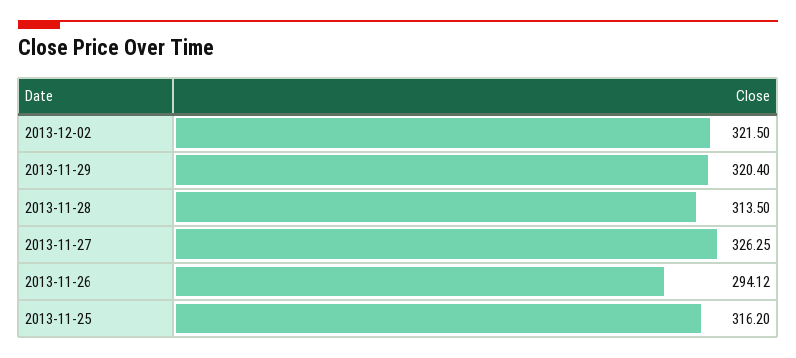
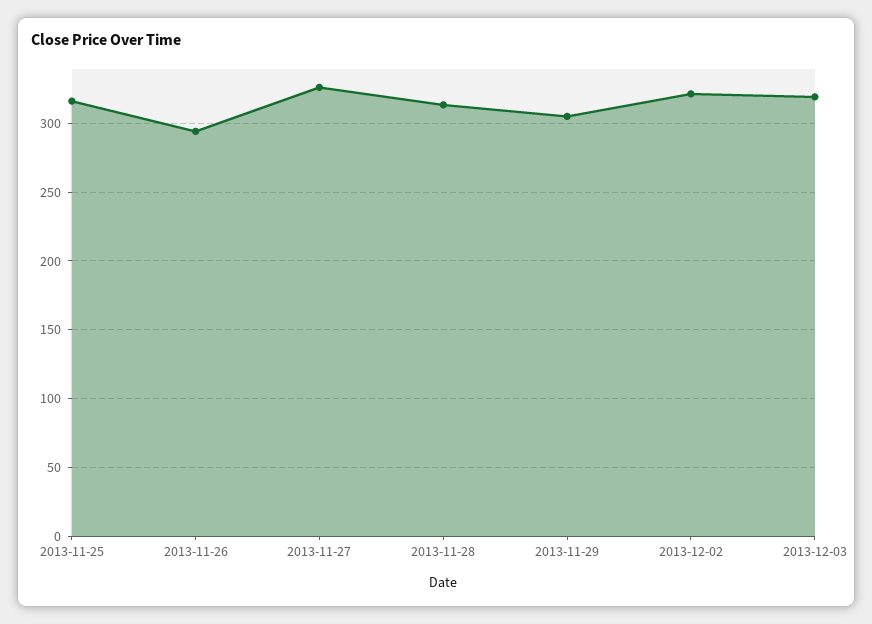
2013-11-29: 320.4 -> 305
2013-12-03: none -> 320

